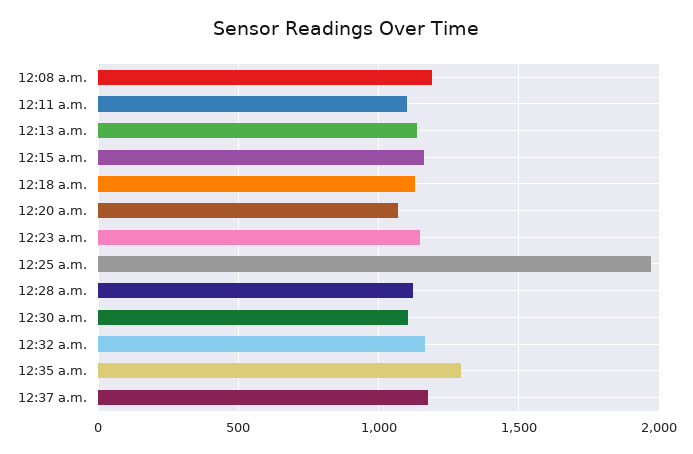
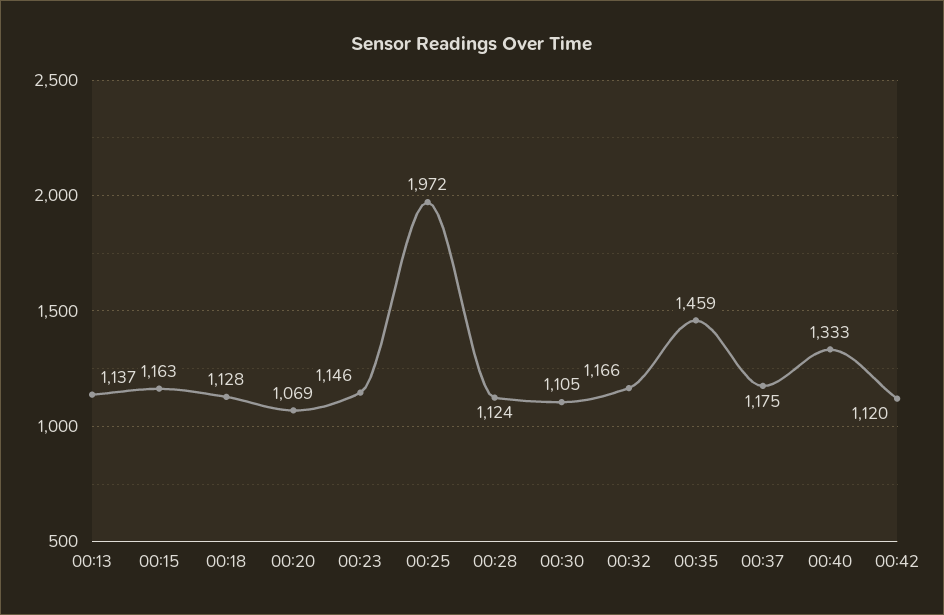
12:08 a.m.: 1200 -> none
12:11 a.m.: 1100 -> none
12:35 a.m.: 1300 -> 1459
00:40: none -> 1333
00:42: none -> 1120

